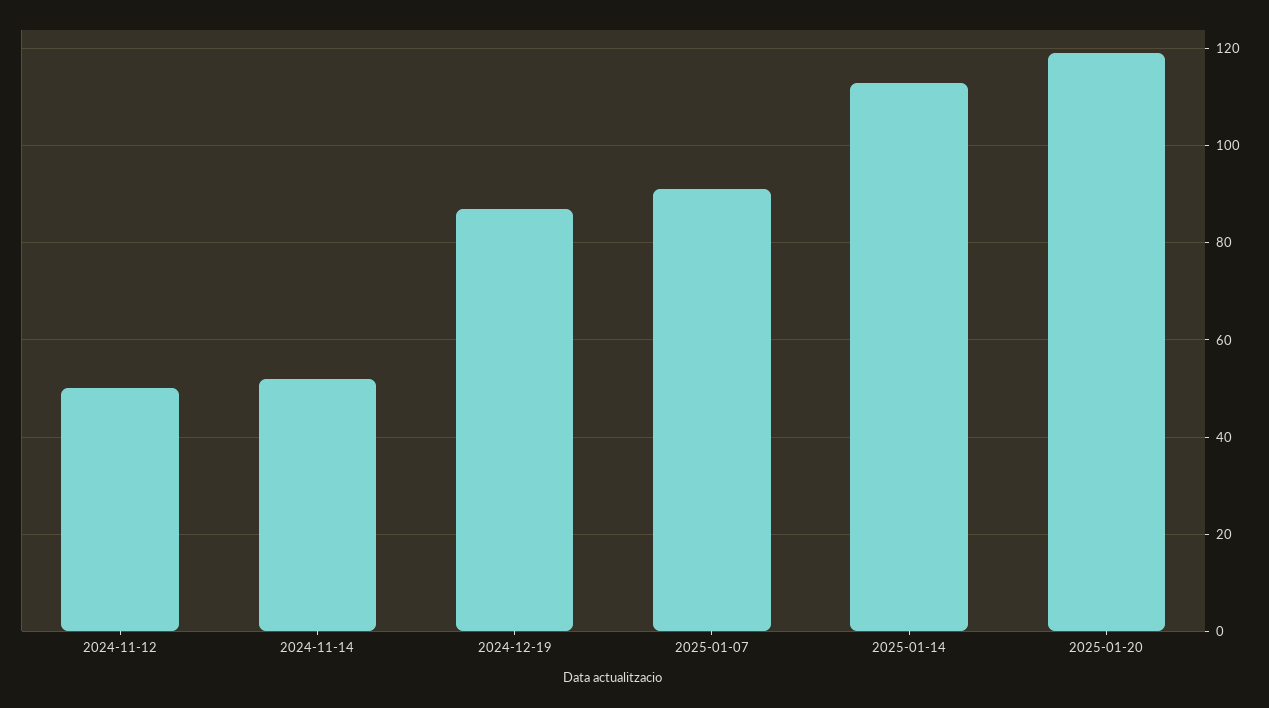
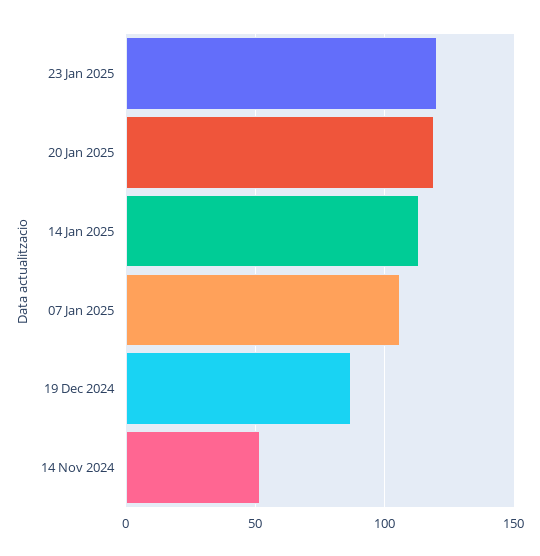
2024-11-12: 50 -> none
2025-01-07: 90 -> 105
23 Jan 2025: none -> 120

